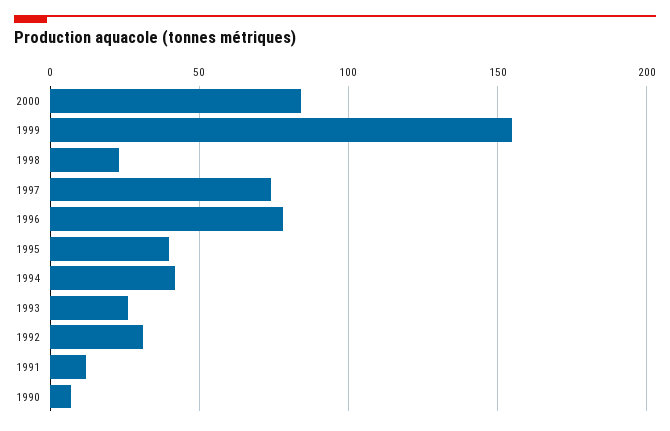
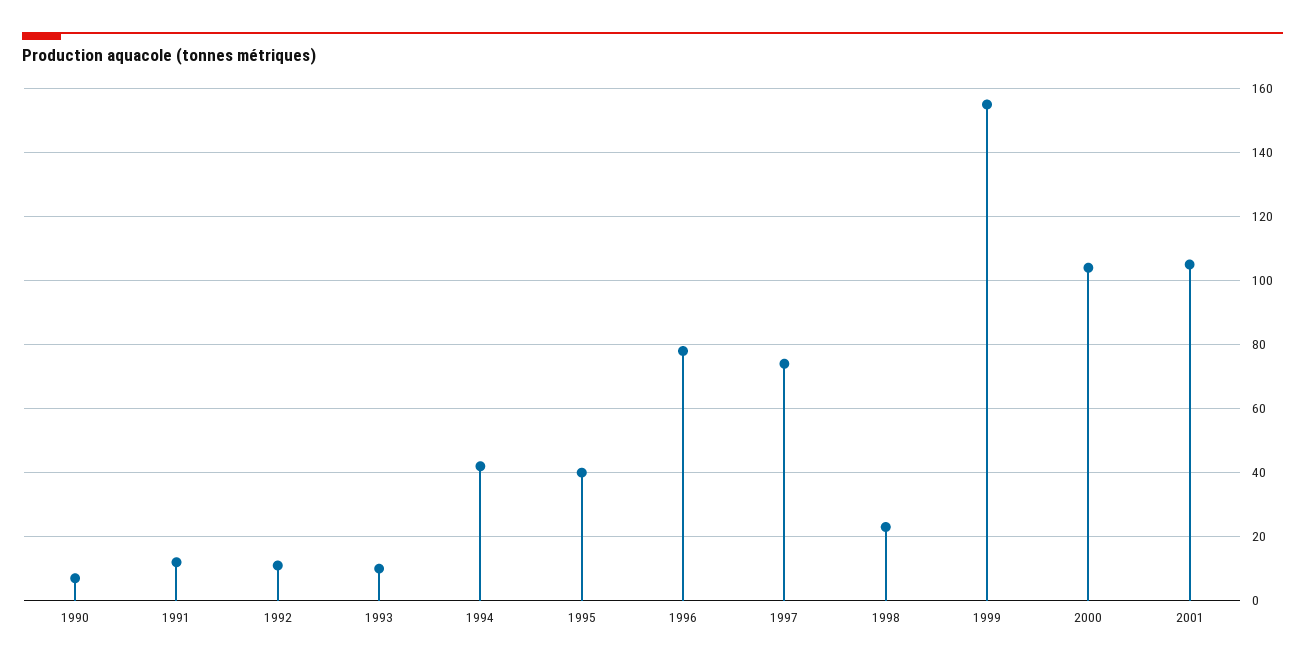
2000: 85 -> 105
1993: 25 -> 10
1992: 30 -> 10
2001: none -> 105

